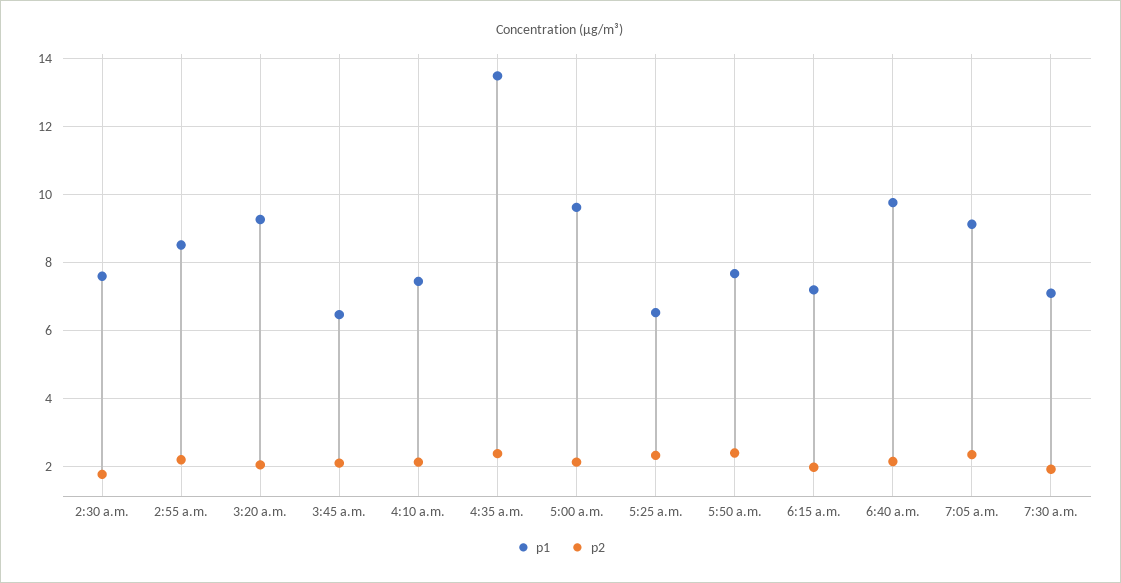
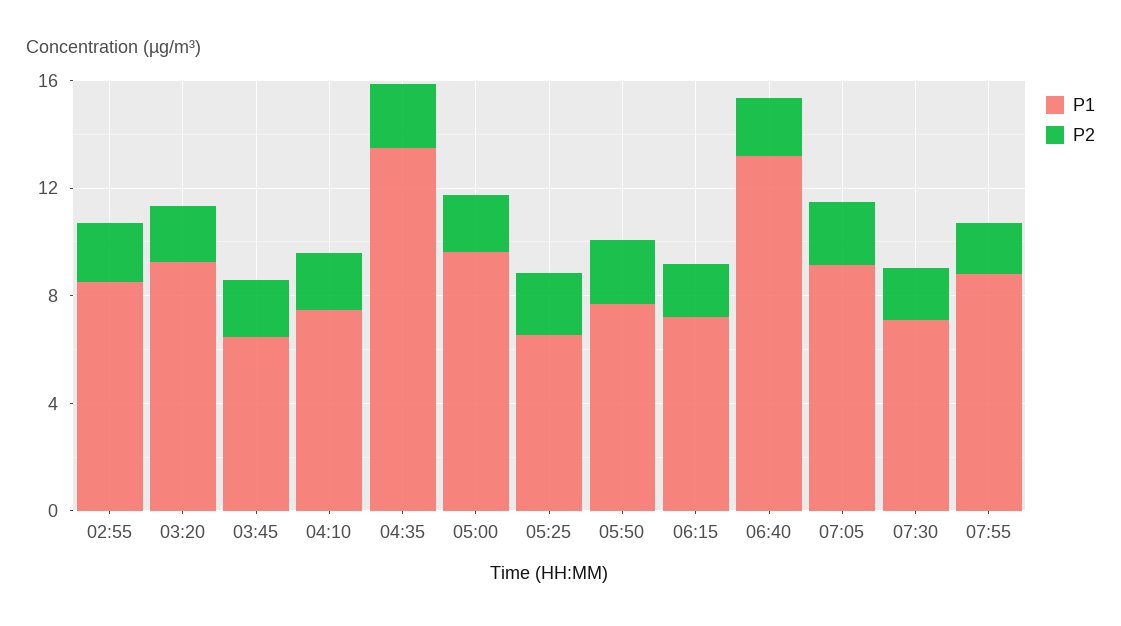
p1, 2:30 a.m.: 7.6 -> none
p2, 2:30 a.m.: 1.8 -> none
p1, 6:40 a.m.: 9.8 -> 13
p1, 07:55: none -> 9
p2, 07:55: none -> 2

